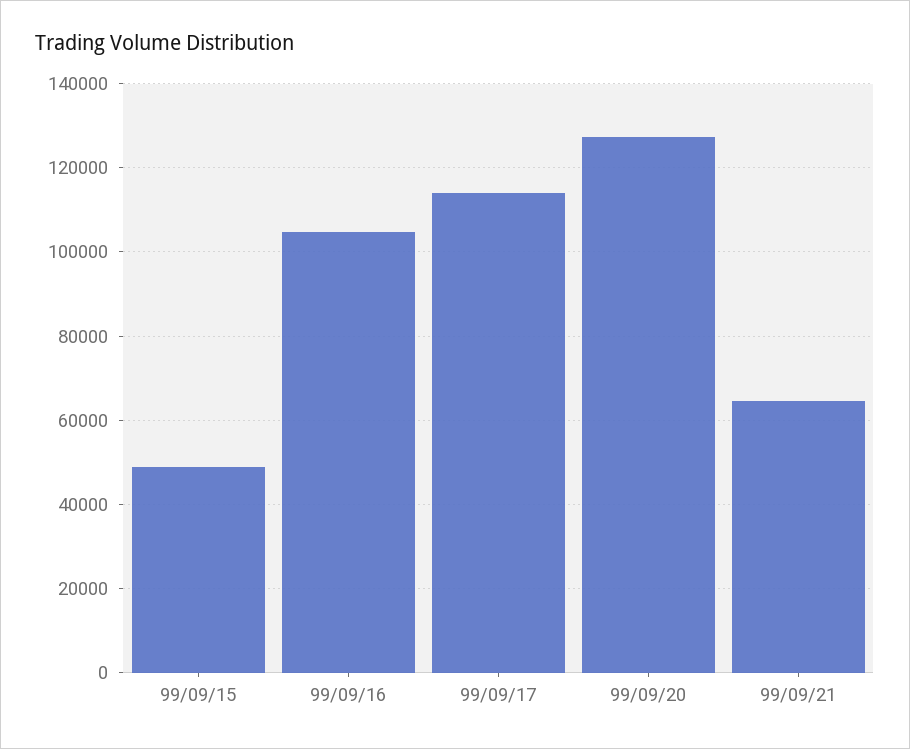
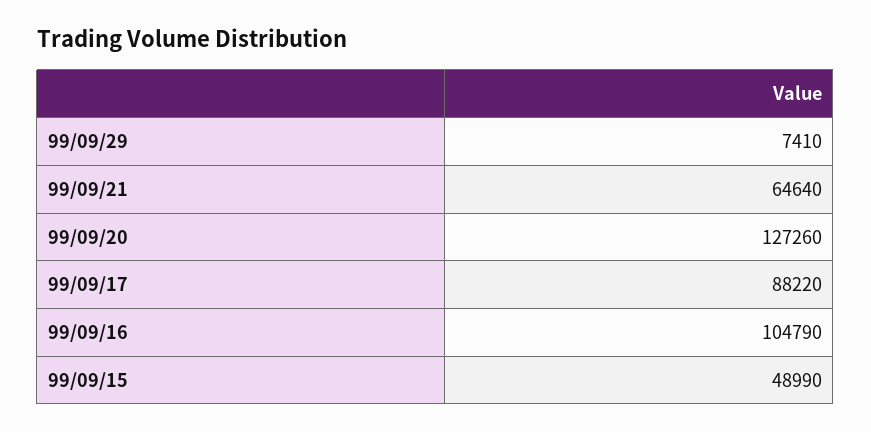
99/09/17: 114000 -> 88220
99/09/29: none -> 7410

